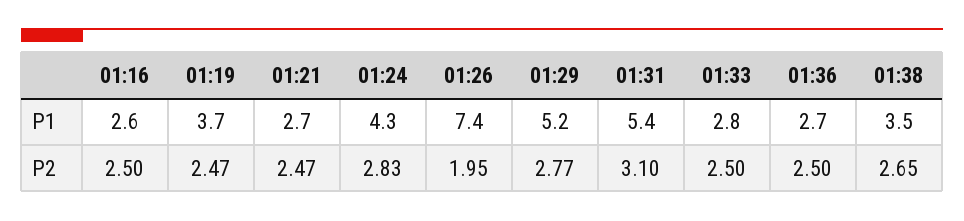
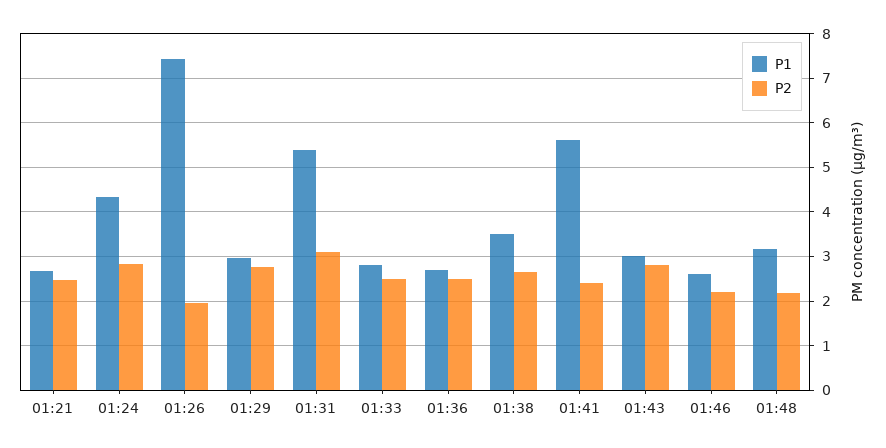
P1, 01:16: 2.6 -> none
P1, 01:19: 3.7 -> none
P1, 01:29: 5.2 -> 3
P2, 01:16: 2.5 -> none
P2, 01:19: 2.47 -> none
P1, 01:41: none -> 5.6
P2, 01:41: none -> 2.4
P1, 01:43: none -> 3
P2, 01:43: none -> 2.8
P1, 01:46: none -> 2.6
P2, 01:46: none -> 2.2
P1, 01:48: none -> 3.2
P2, 01:48: none -> 2.2

